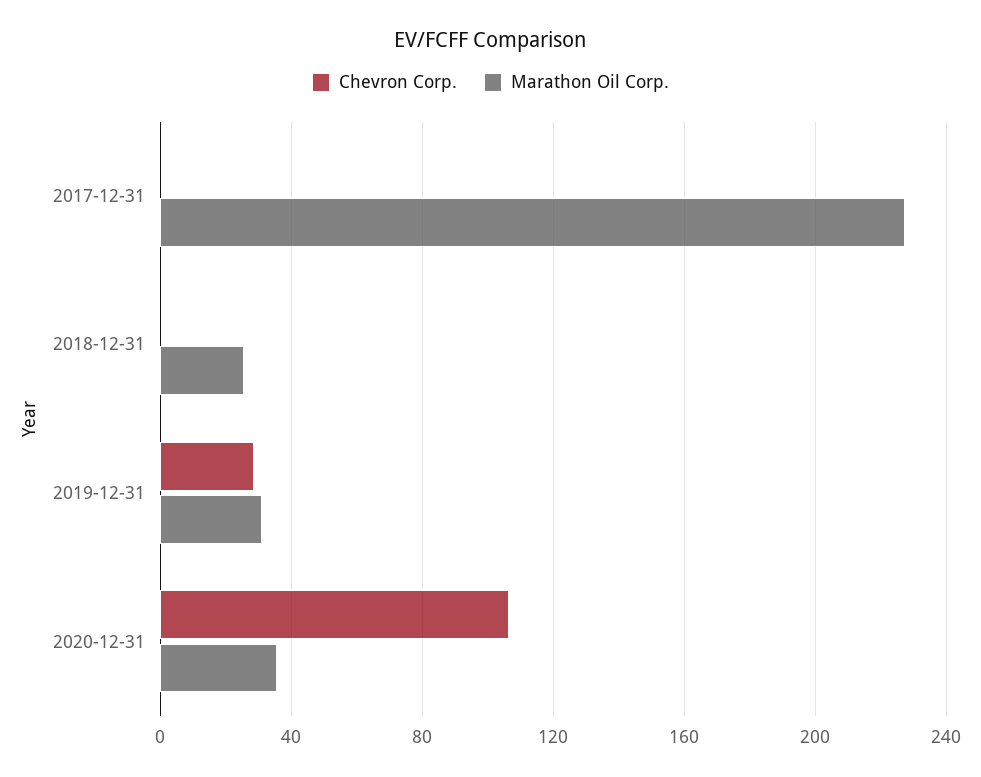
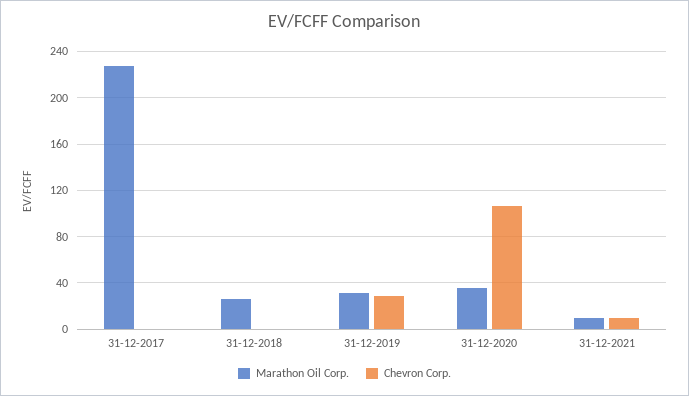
Marathon Oil Corp., 31-12-2021: none -> 10
Chevron Corp., 31-12-2021: none -> 10

